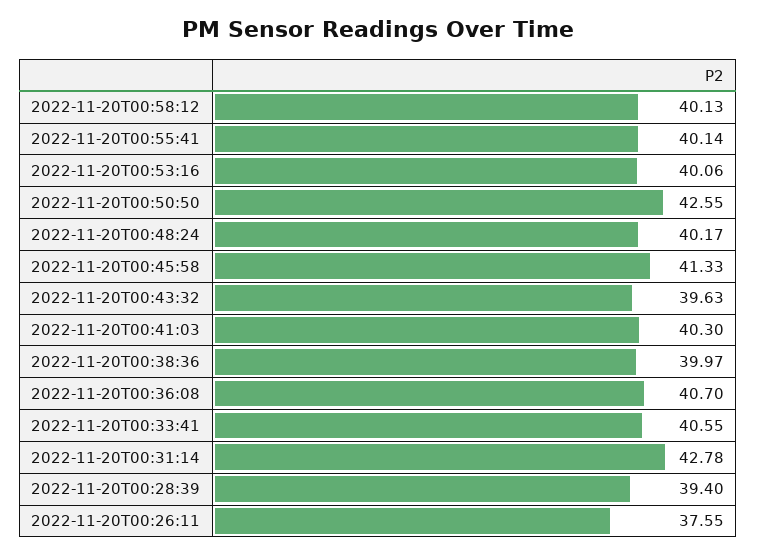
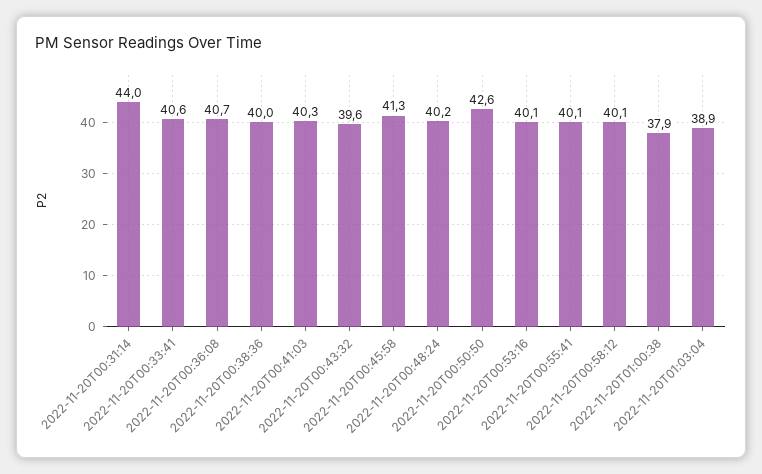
2022-11-20T00:31:14: 42.78 -> 44
2022-11-20T00:28:39: 39.4 -> none
2022-11-20T00:26:11: 37.55 -> none
2022-11-20T01:00:38: none -> 37.9
2022-11-20T01:03:04: none -> 38.9

